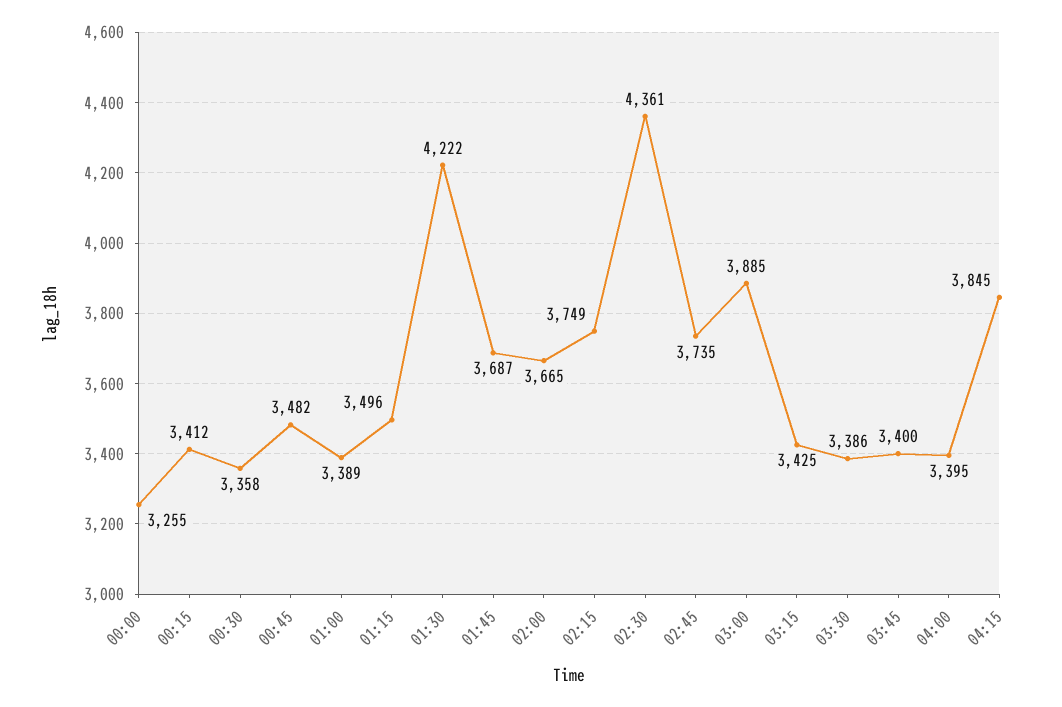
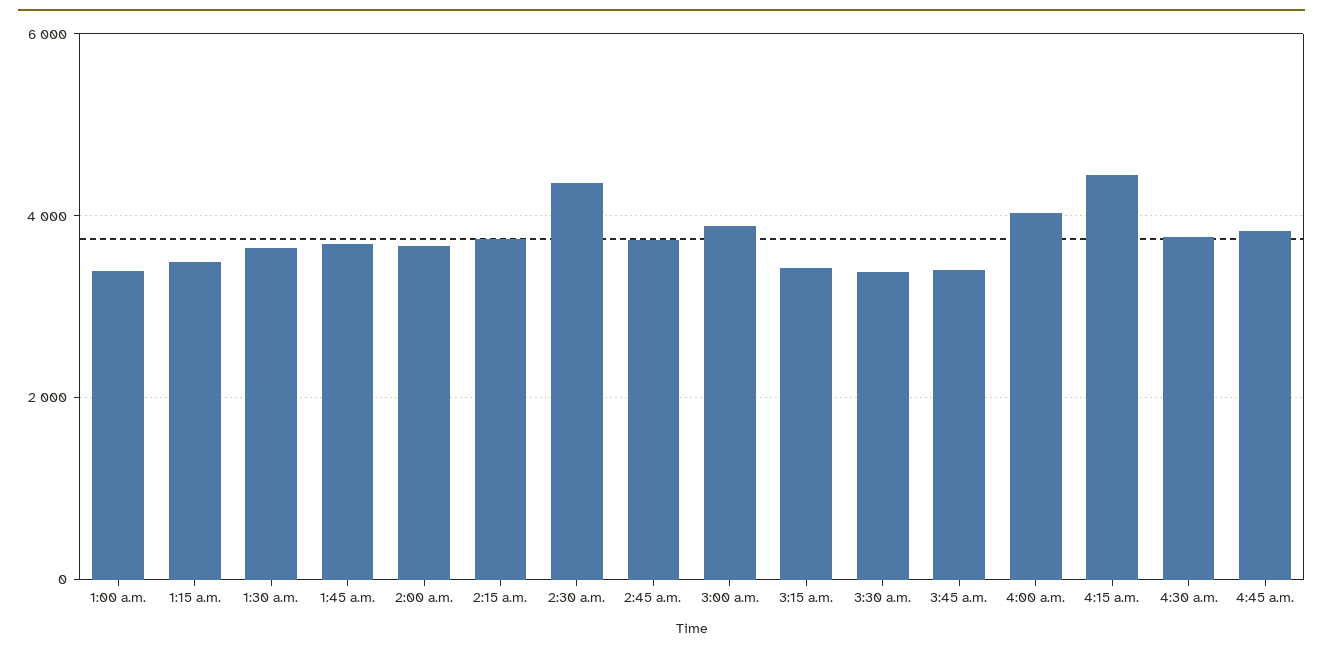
00:00: 3255 -> none
00:15: 3412 -> none
00:30: 3358 -> none
00:45: 3482 -> none
01:30: 4222 -> 3600
04:00: 3395 -> 4000
04:15: 3845 -> 4400
4:30 a.m.: none -> 3800
4:45 a.m.: none -> 3800

